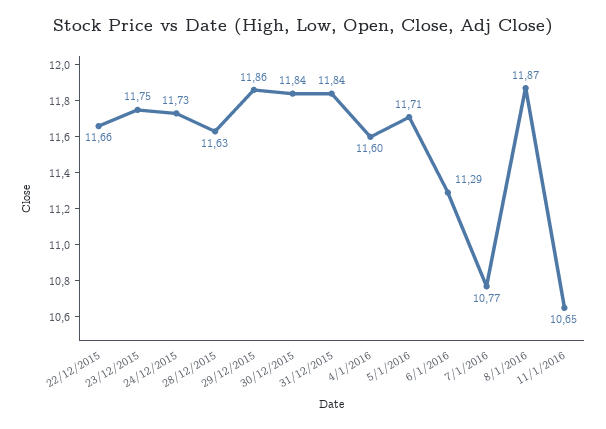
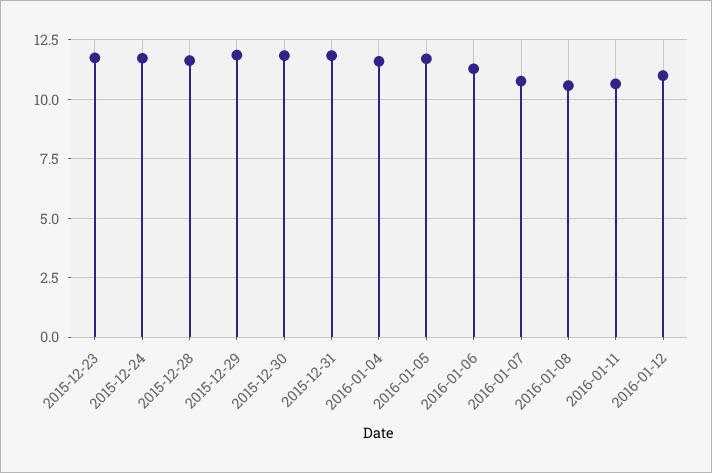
22/12/2015: 11.66 -> none
8/1/2016: 11.87 -> 10.5
2016-01-12: none -> 11

